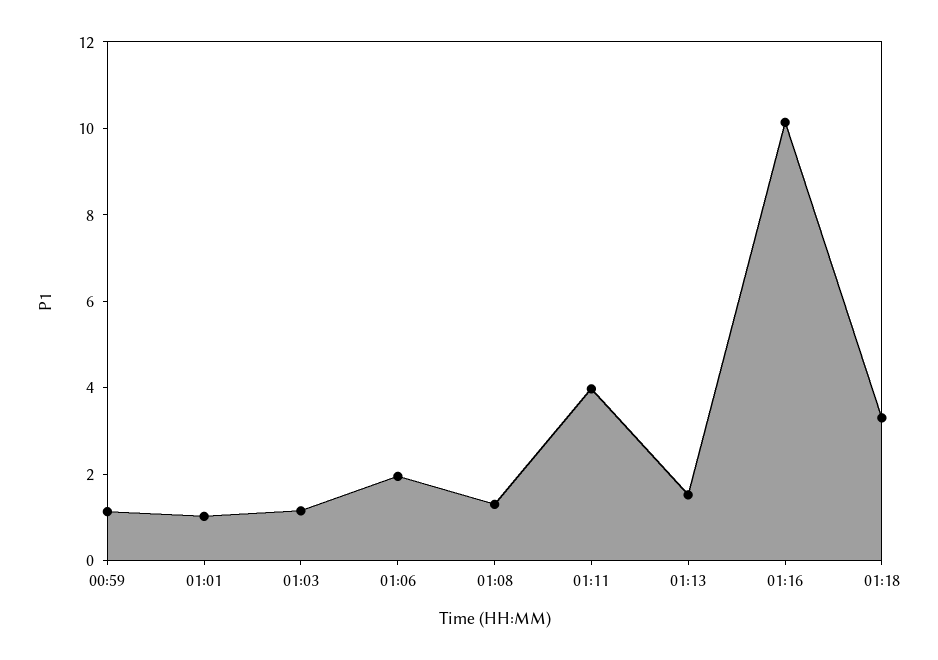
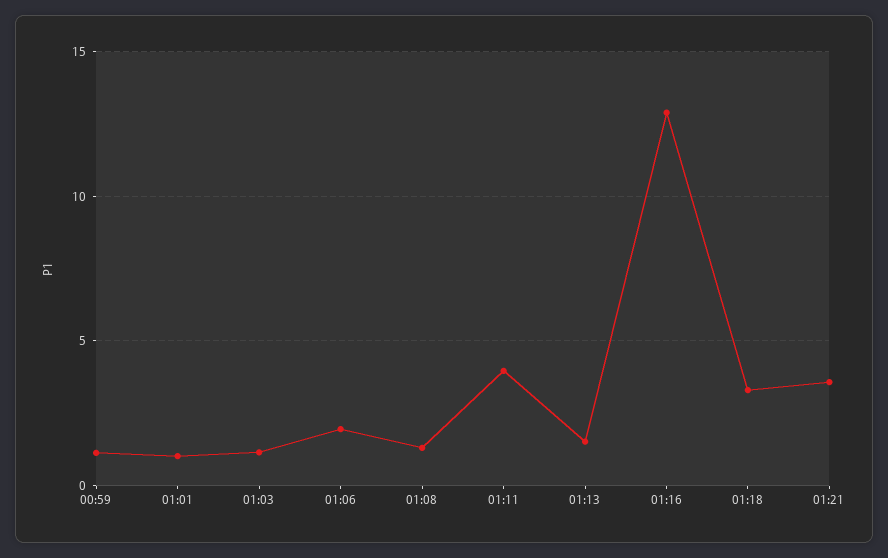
01:16: 10 -> 13
01:21: none -> 3.5

